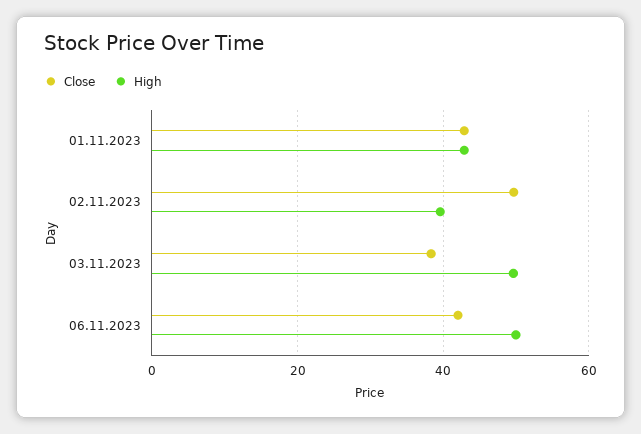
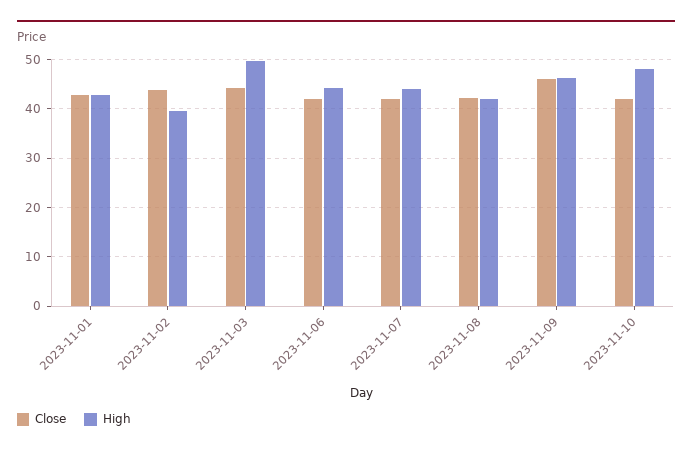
Close, 02.11.2023: 50 -> 44
Close, 03.11.2023: 38 -> 44
High, 06.11.2023: 50 -> 44
Close, 2023-11-07: none -> 42
High, 2023-11-07: none -> 44
Close, 2023-11-08: none -> 42
High, 2023-11-08: none -> 42
Close, 2023-11-09: none -> 46
High, 2023-11-09: none -> 46
Close, 2023-11-10: none -> 42
High, 2023-11-10: none -> 48

